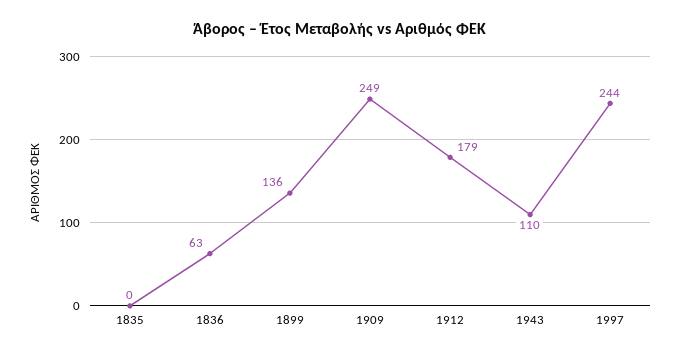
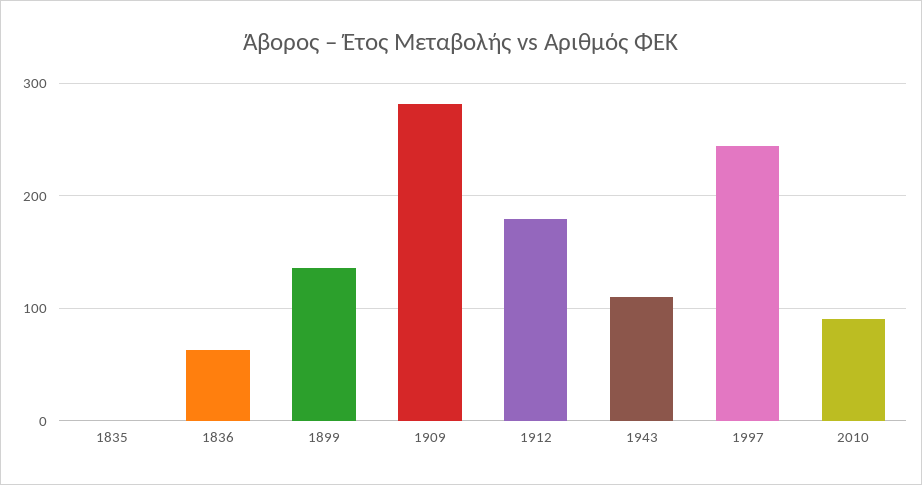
1909: 249 -> 280
2010: none -> 90

